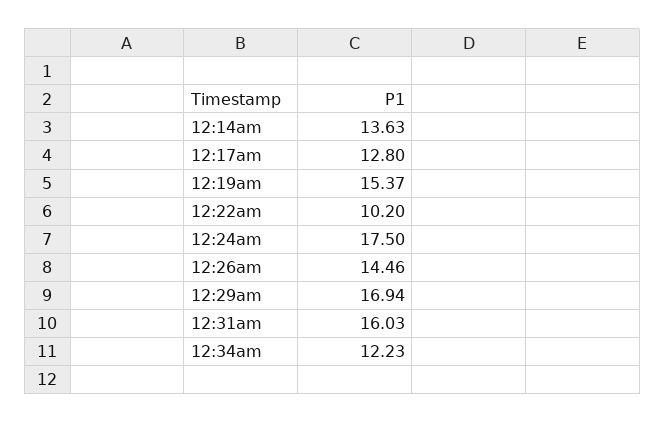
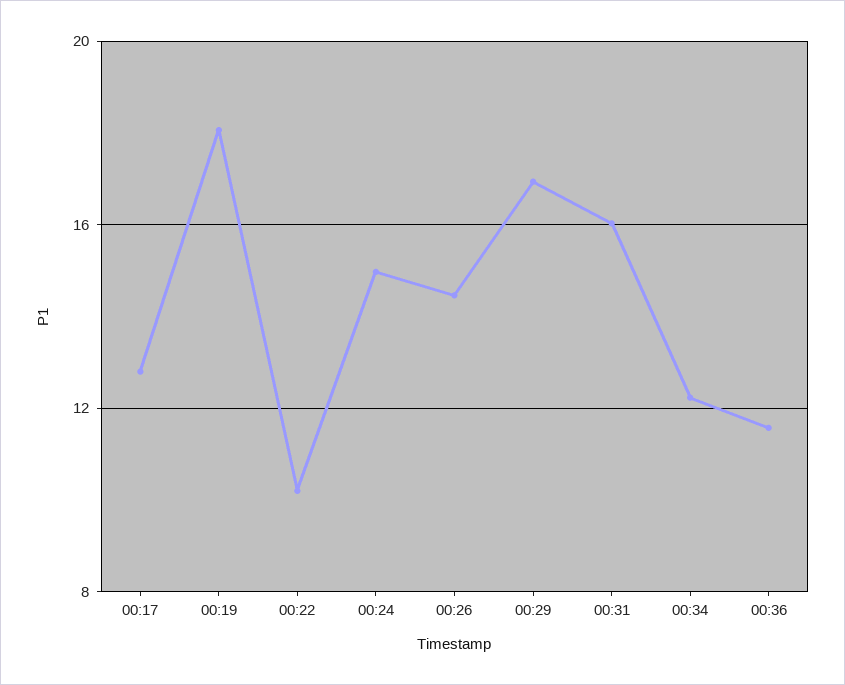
12:14am: 13.63 -> none
12:19am: 15.37 -> 18
12:24am: 17.5 -> 15
00:36: none -> 11.5

